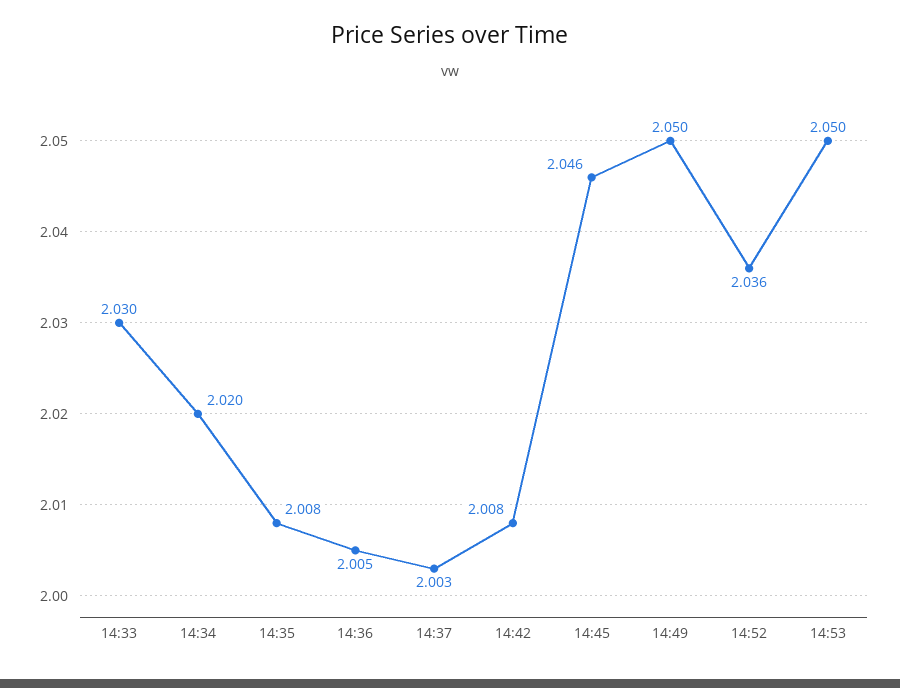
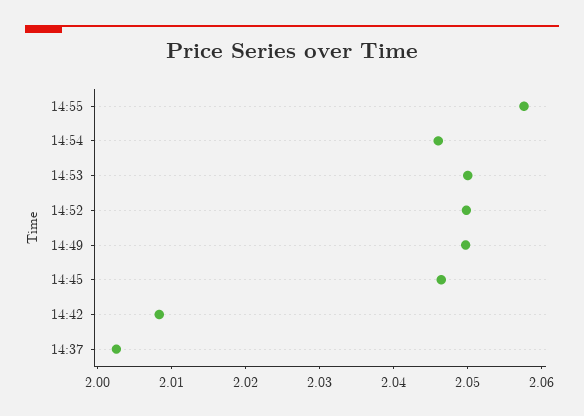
14:33: 2.03 -> none
14:34: 2.02 -> none
14:35: 2.008 -> none
14:36: 2.005 -> none
14:52: 2.036 -> 2.05
14:55: none -> 2.058
14:54: none -> 2.046

